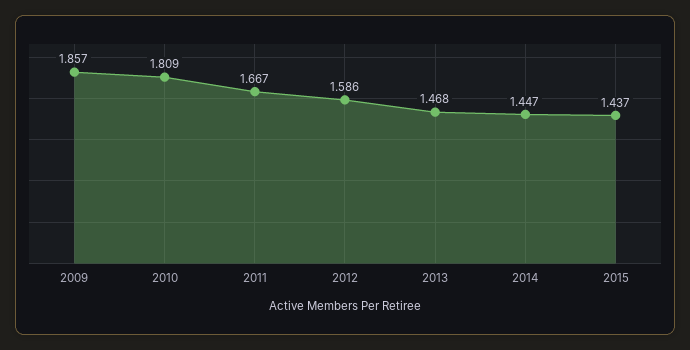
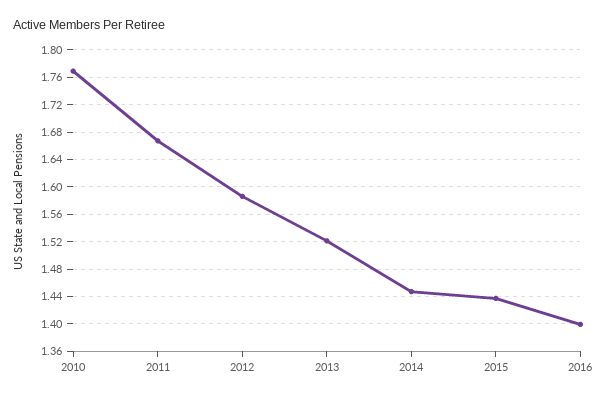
2009: 1.857 -> none
2010: 1.809 -> 1.77
2013: 1.468 -> 1.52
2016: none -> 1.4

